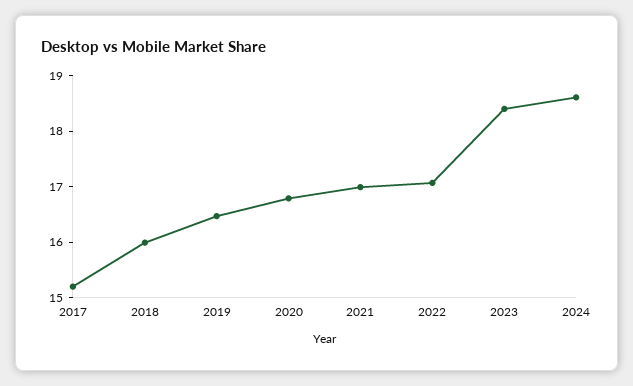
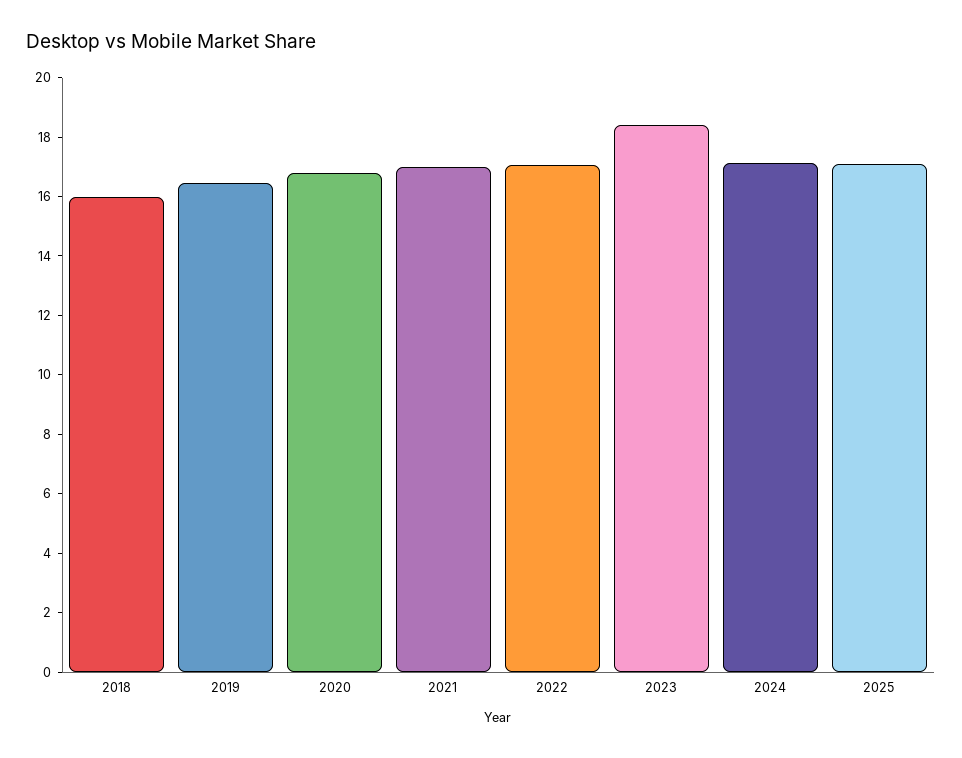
2017: 15.2 -> none
2024: 18.6 -> 17
2025: none -> 17

